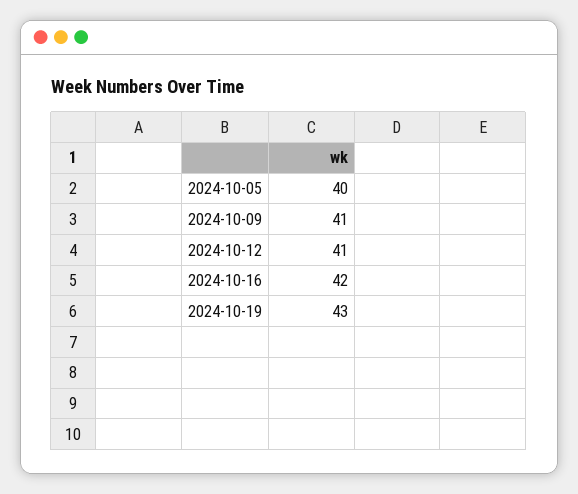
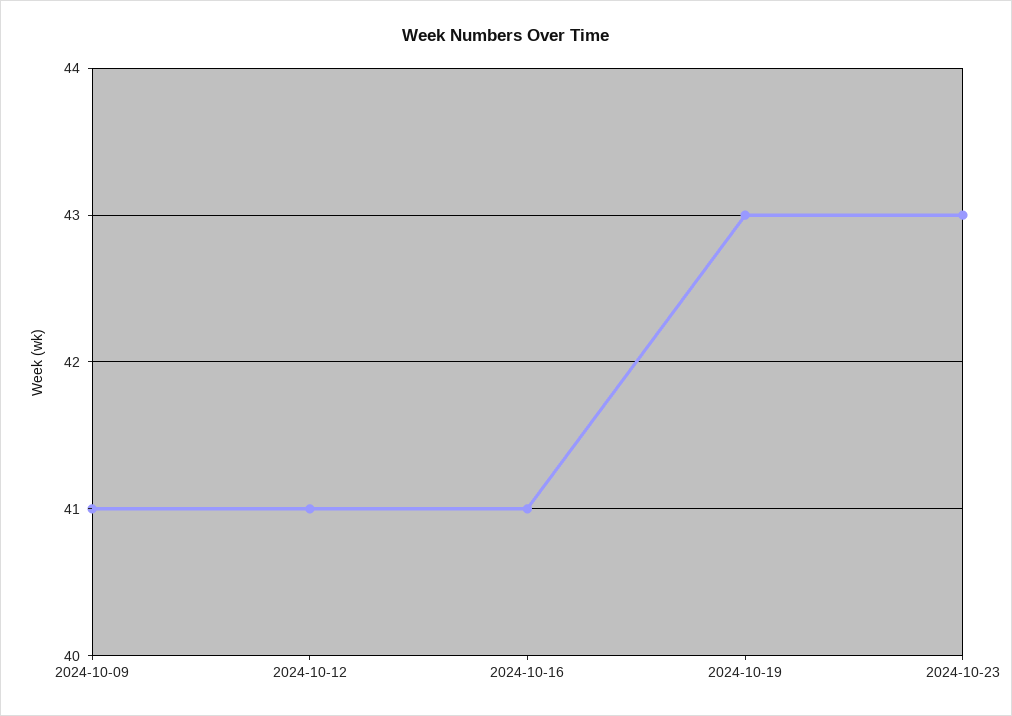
2024-10-05: 40 -> none
2024-10-16: 42 -> 41
2024-10-23: none -> 43

